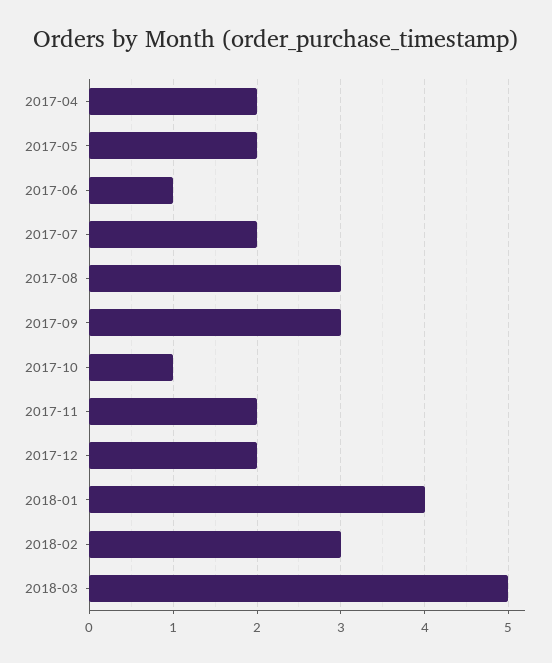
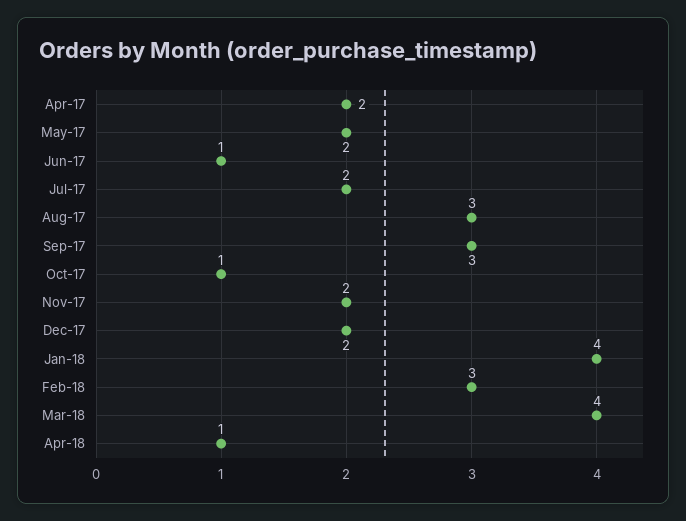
2018-03: 5 -> 4
Apr-18: none -> 1

